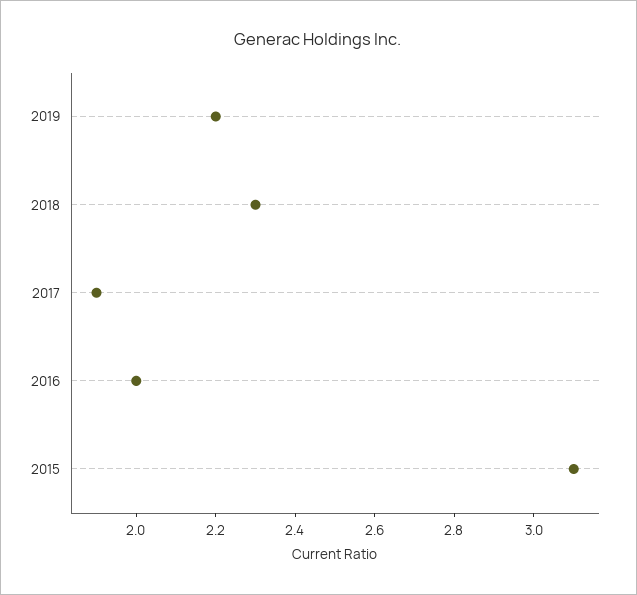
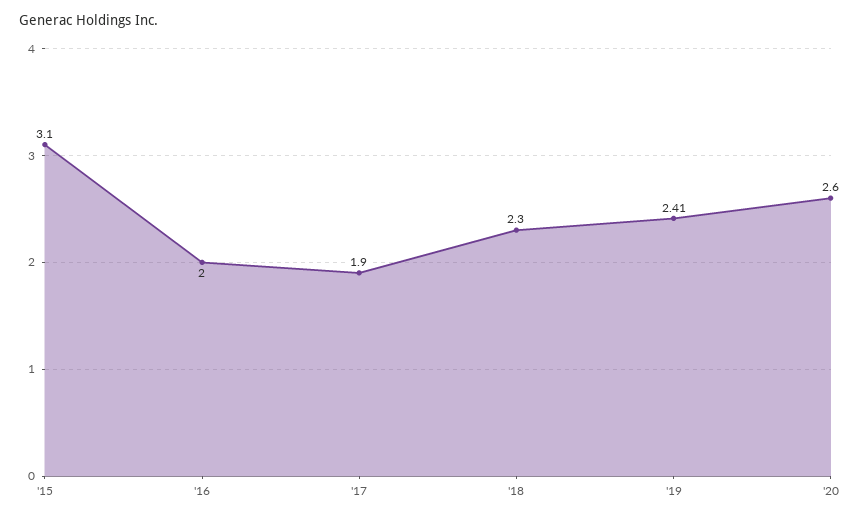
2019: 2.2 -> 2.41
'20: none -> 2.6

